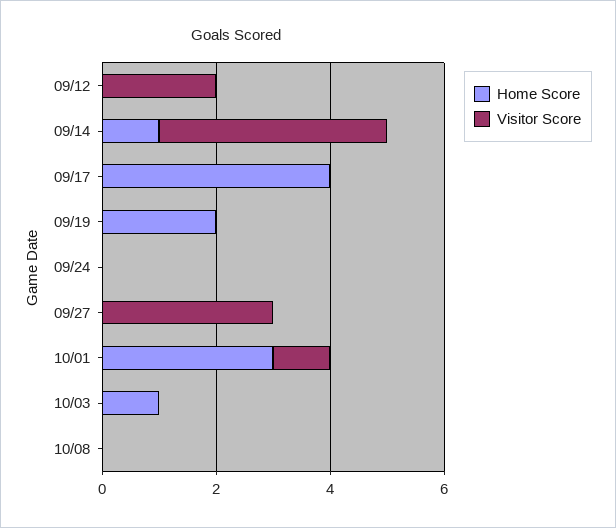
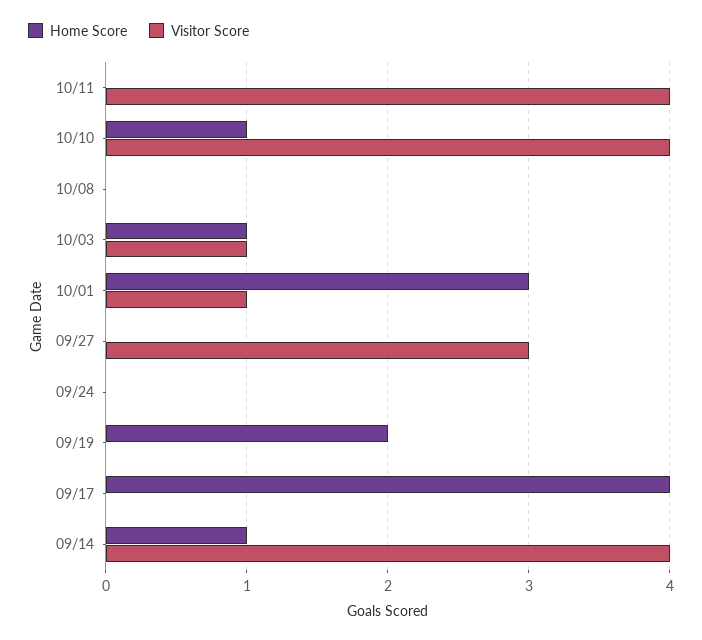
Home Score, 09/12: 0 -> none
Visitor Score, 09/12: 2 -> none
Visitor Score, 10/03: 0 -> 1
Home Score, 10/11: none -> 0
Visitor Score, 10/11: none -> 4
Home Score, 10/10: none -> 1
Visitor Score, 10/10: none -> 4

